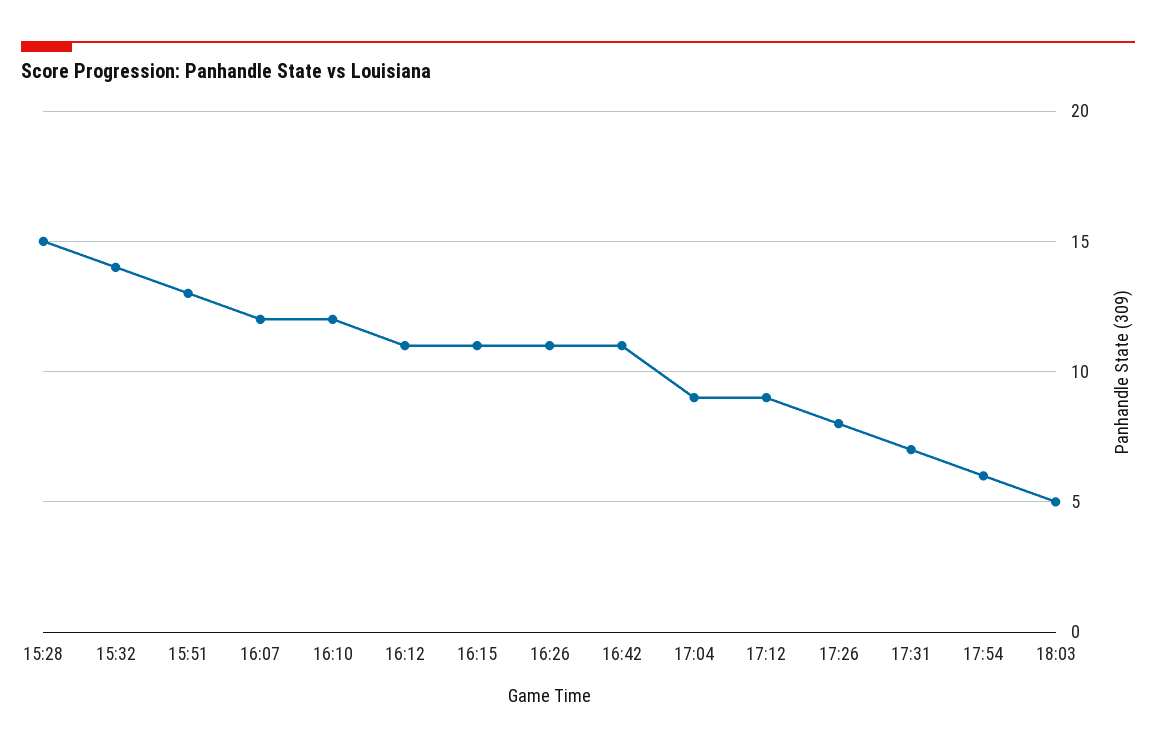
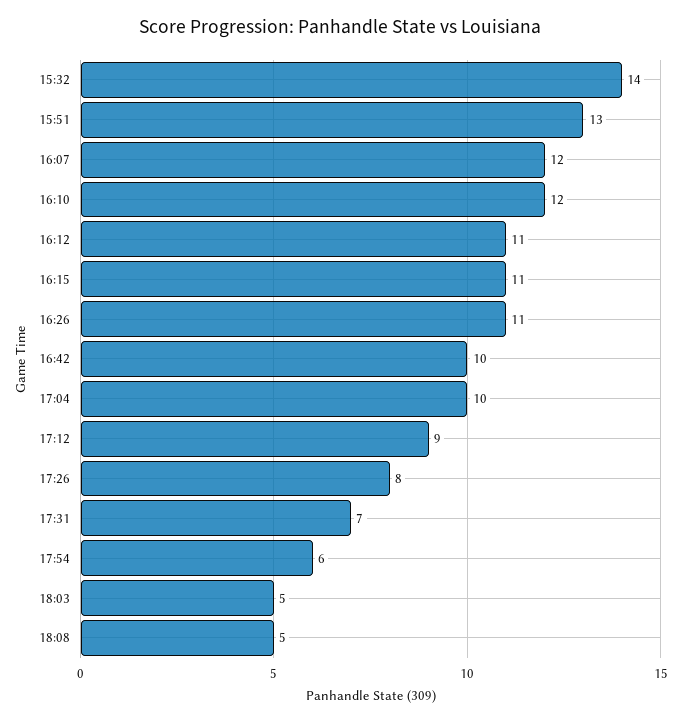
15:28: 15 -> none
16:42: 11 -> 10
17:04: 9 -> 10
18:08: none -> 5

